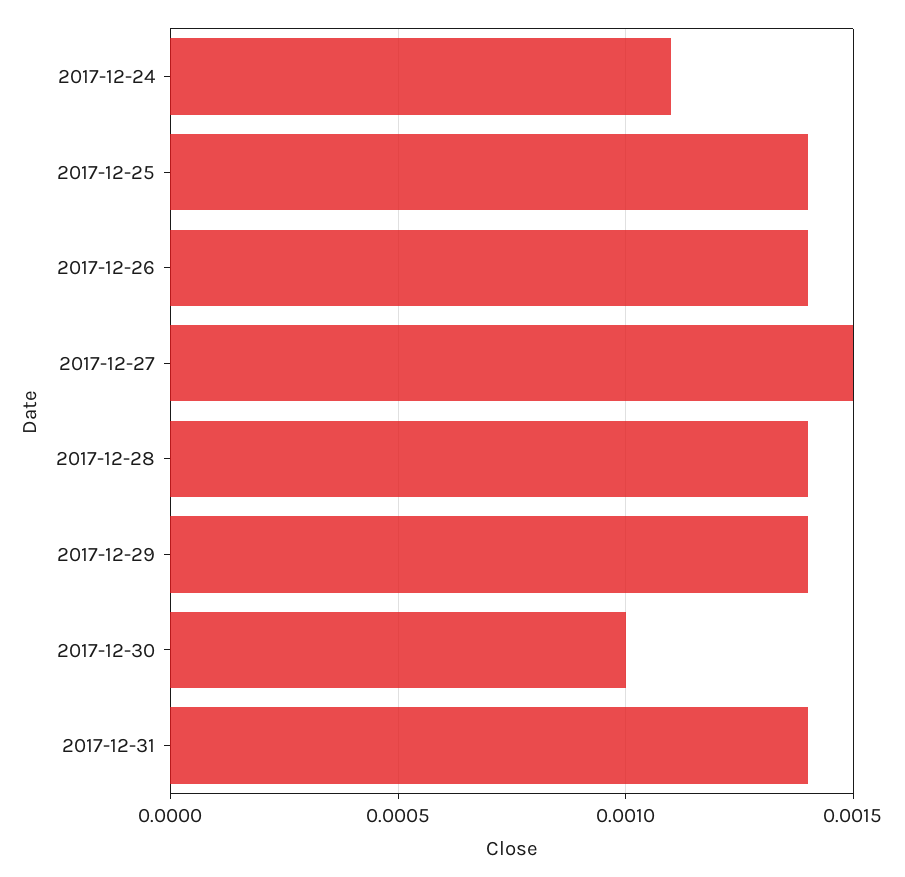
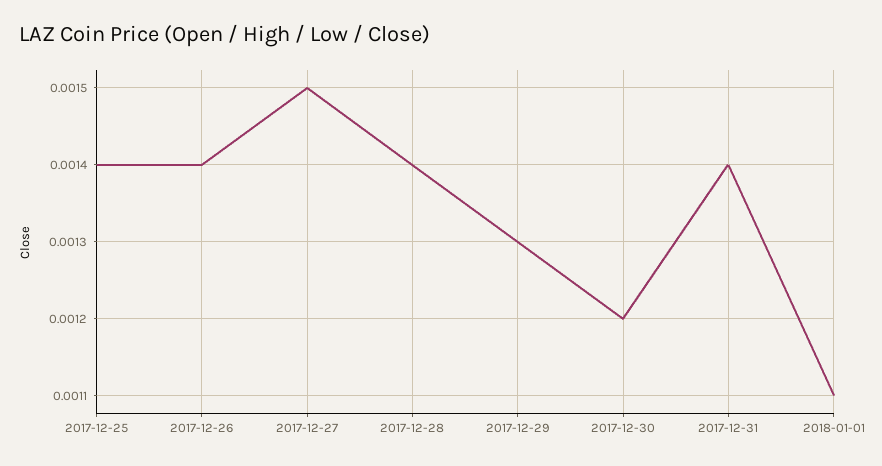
2017-12-24: 0.0011 -> none
2017-12-29: 0.0014 -> 0.0013
2017-12-30: 0.001 -> 0.0012
2018-01-01: none -> 0.0011

